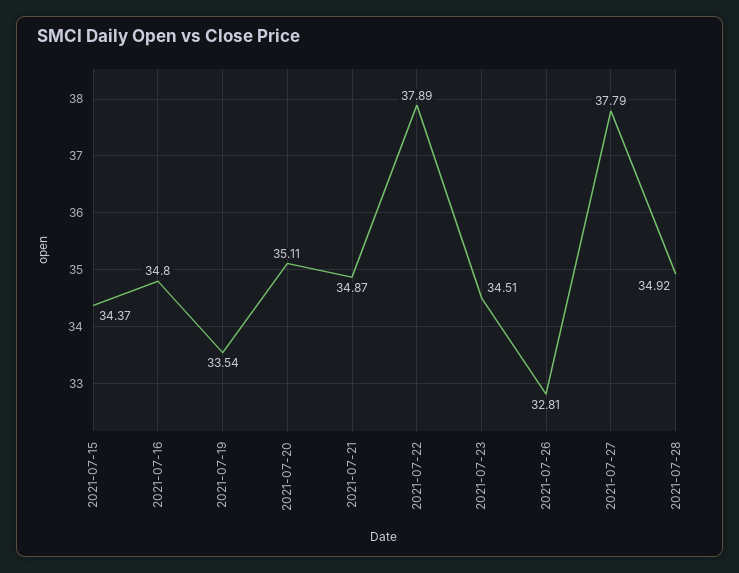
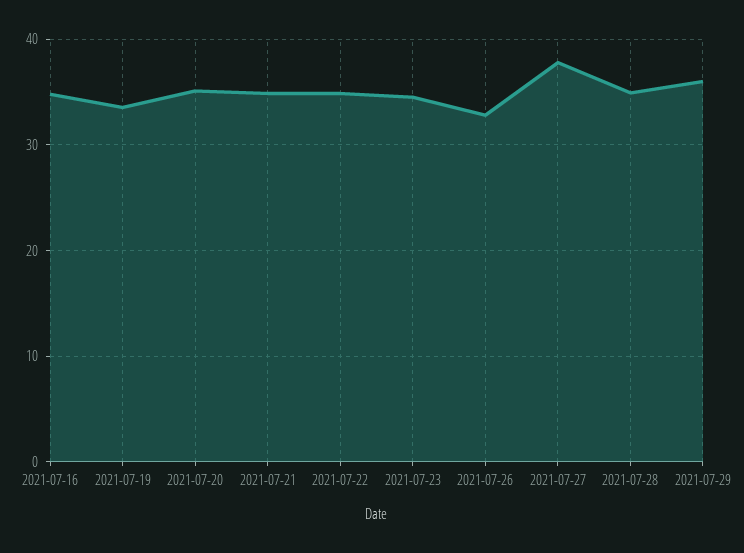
2021-07-15: 34.37 -> none
2021-07-22: 37.89 -> 35
2021-07-29: none -> 36

